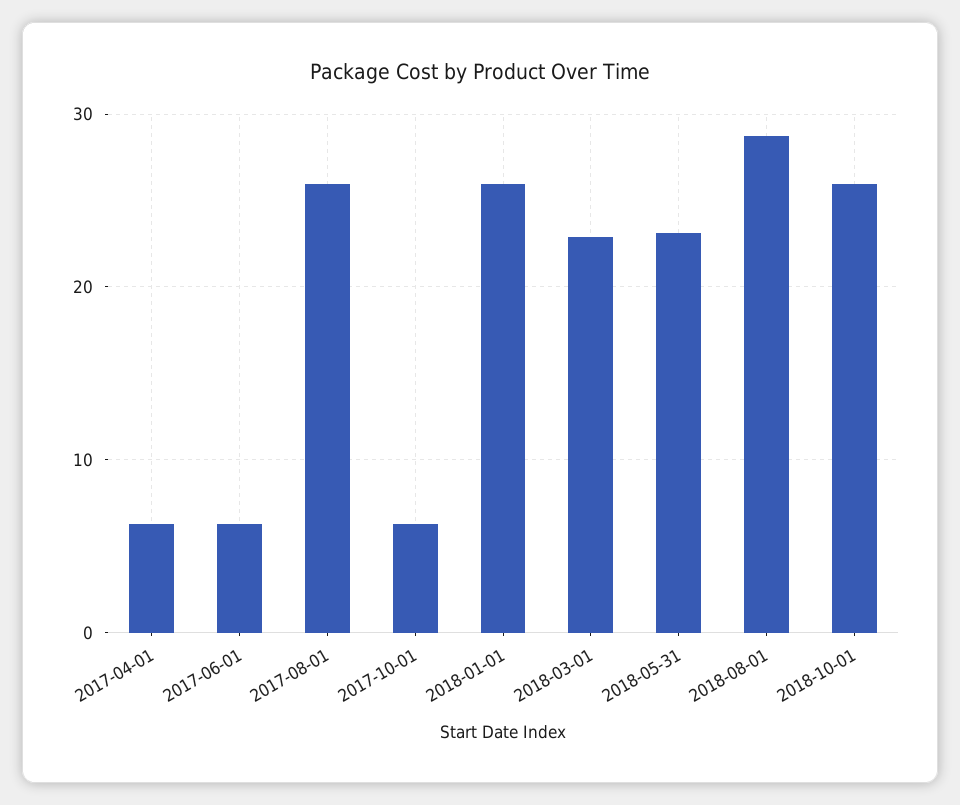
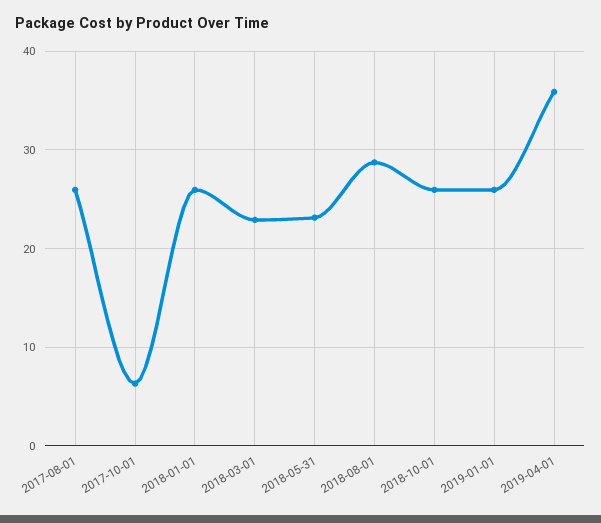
2017-04-01: 6 -> none
2017-06-01: 6 -> none
2019-01-01: none -> 26
2019-04-01: none -> 36

